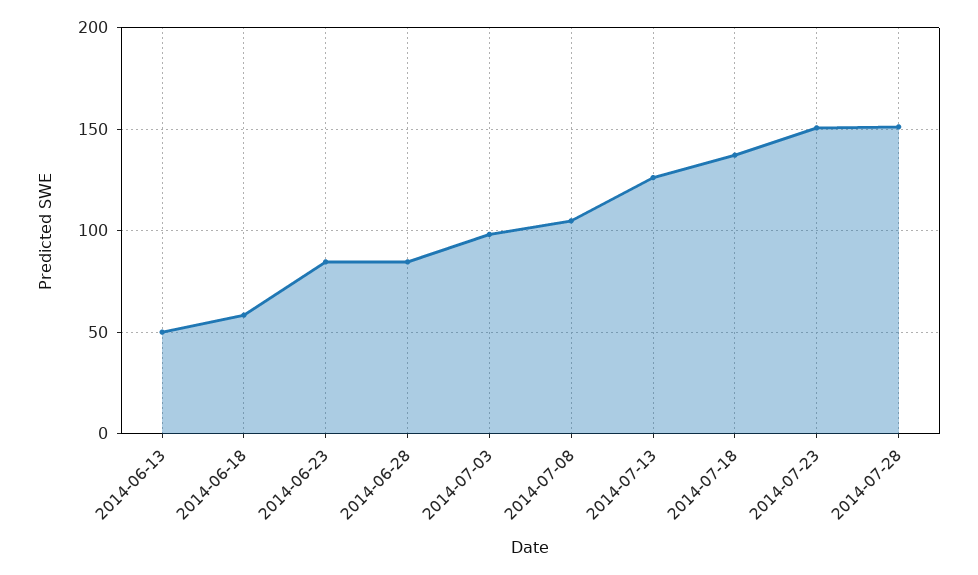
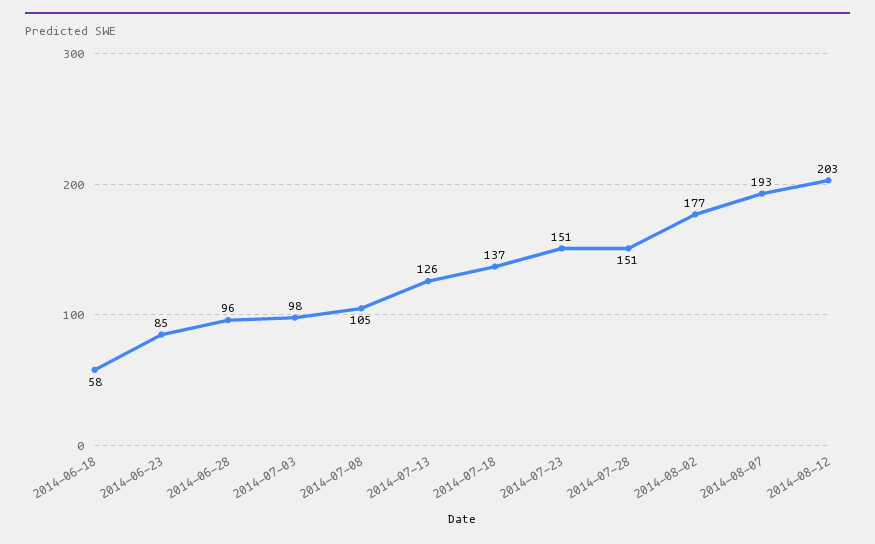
2014-06-13: 50 -> none
2014-06-28: 85 -> 96
2014-08-02: none -> 177
2014-08-07: none -> 193
2014-08-12: none -> 203

